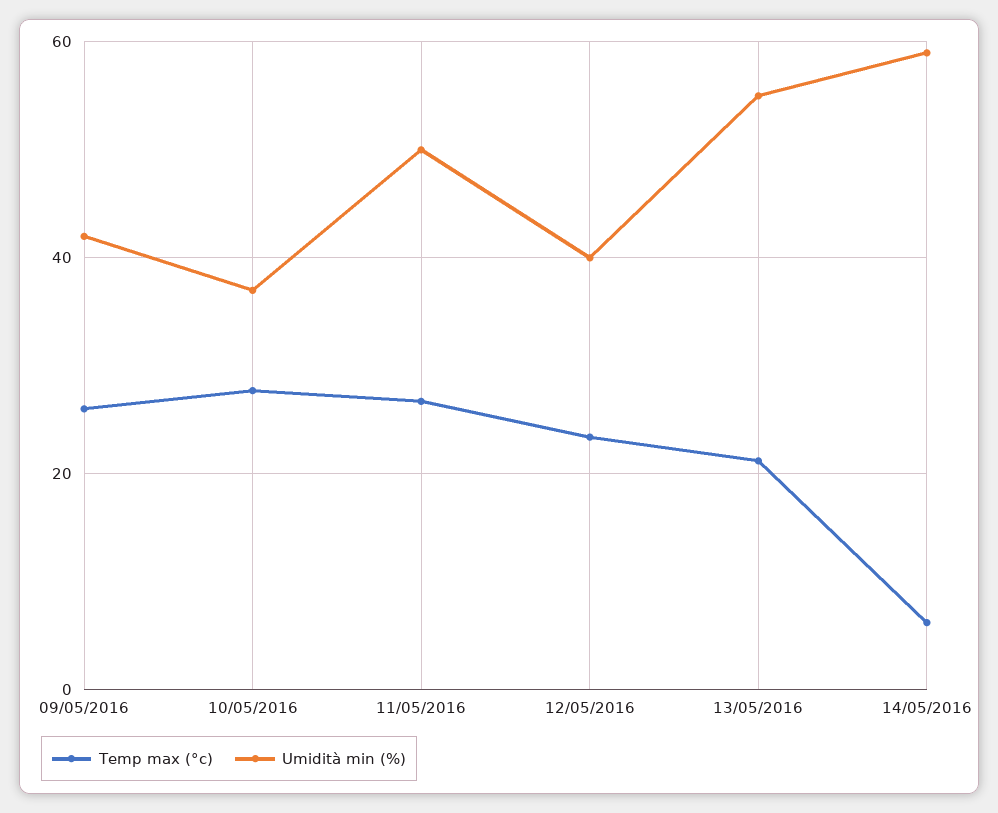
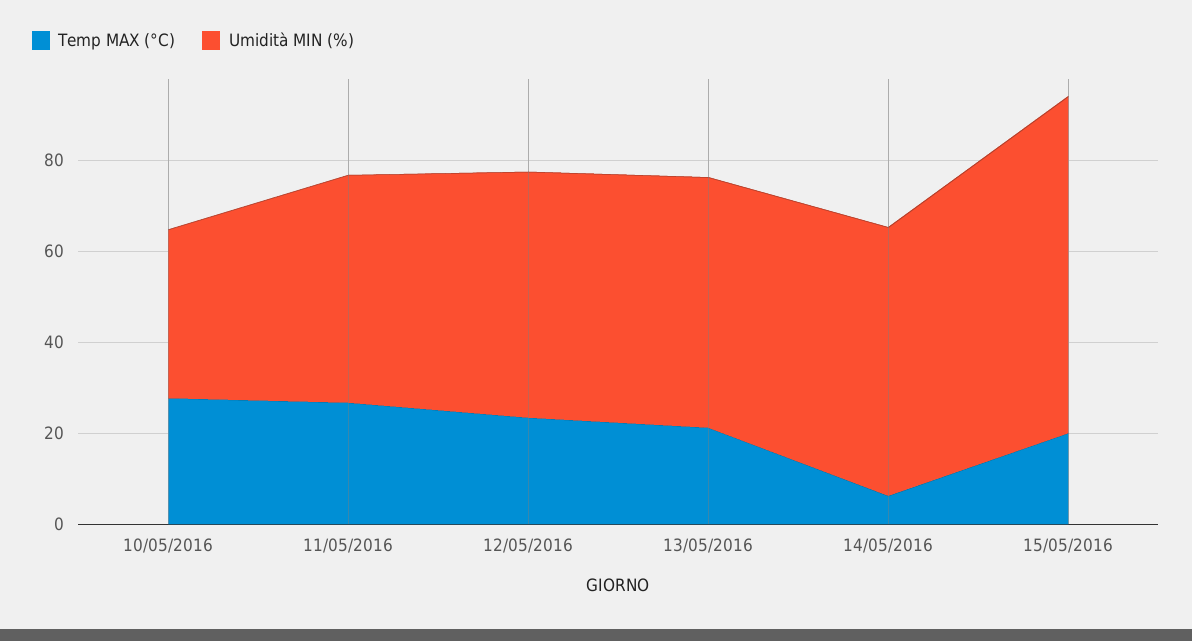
Temp max (°c), 09/05/2016: 26 -> none
Umidità min (%), 09/05/2016: 42 -> none
Umidità min (%), 12/05/2016: 40 -> 55
Temp max (°c), 15/05/2016: none -> 20
Umidità min (%), 15/05/2016: none -> 75

